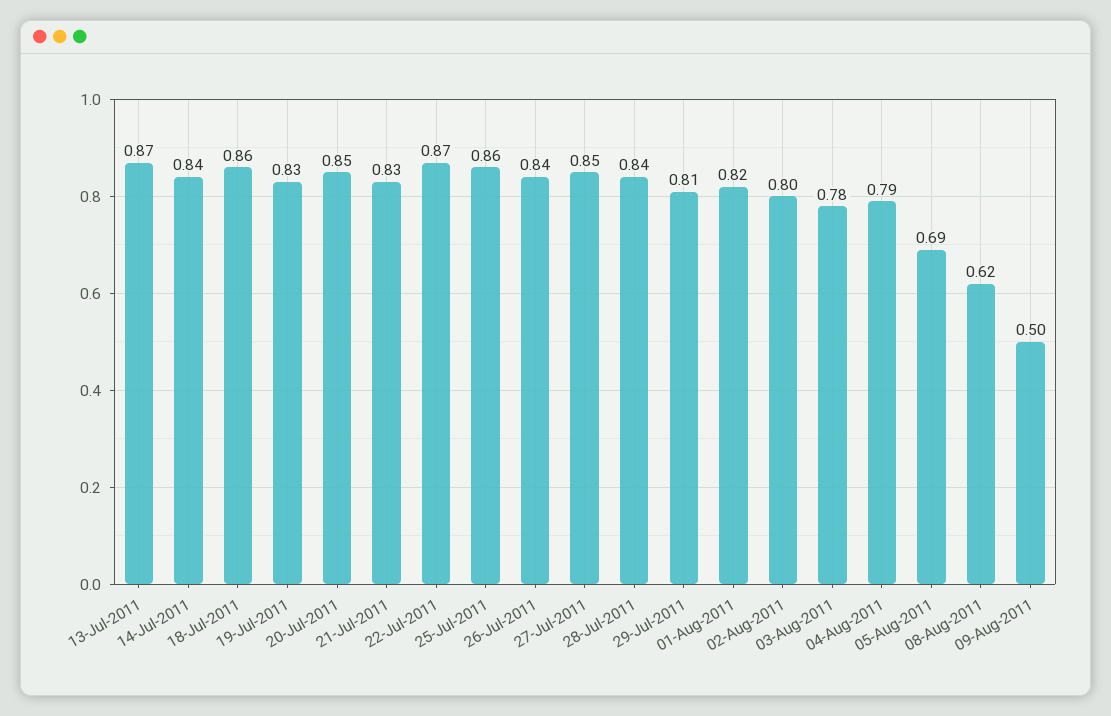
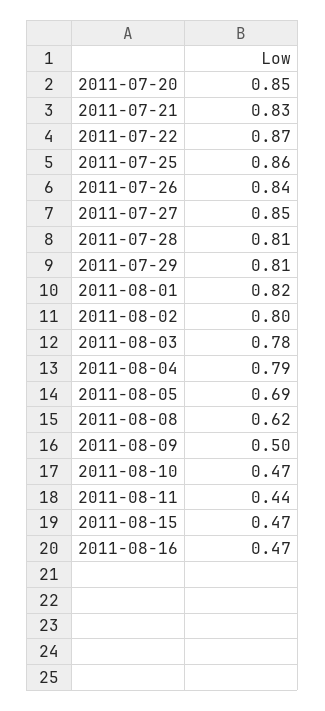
13-Jul-2011: 0.87 -> none
14-Jul-2011: 0.84 -> none
18-Jul-2011: 0.86 -> none
19-Jul-2011: 0.83 -> none
28-Jul-2011: 0.84 -> 0.81
2011-08-10: none -> 0.47
2011-08-11: none -> 0.44
2011-08-15: none -> 0.47
2011-08-16: none -> 0.47

